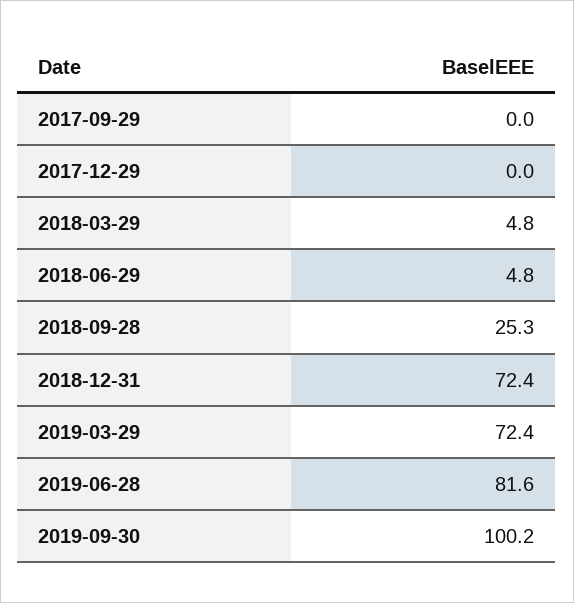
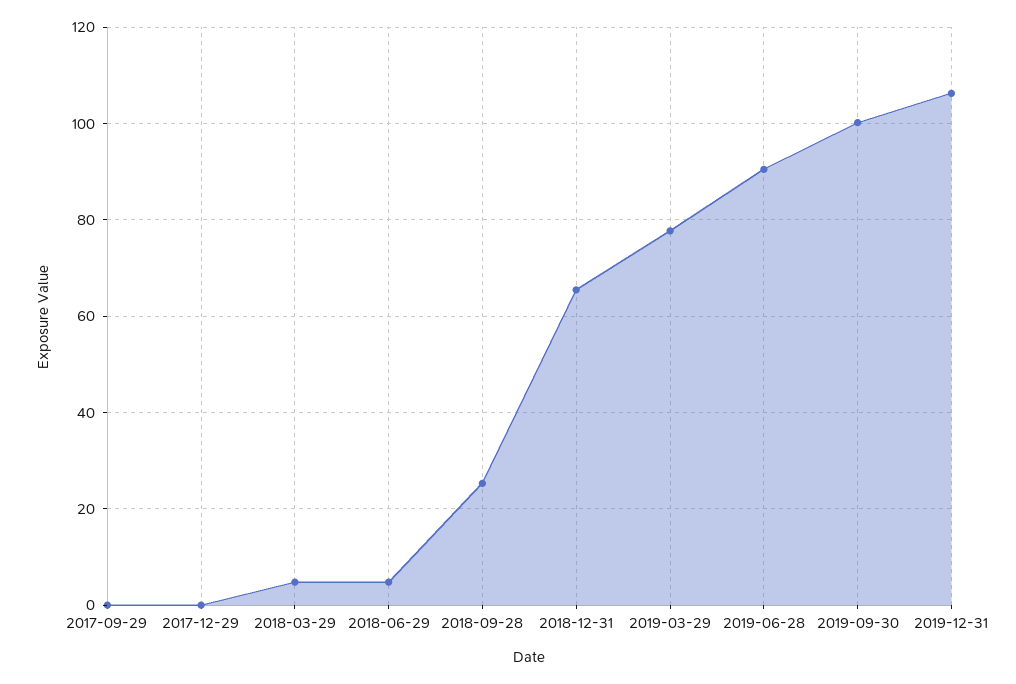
2018-12-31: 72.4 -> 66
2019-03-29: 72.4 -> 78
2019-06-28: 81.6 -> 90
2019-12-31: none -> 106

